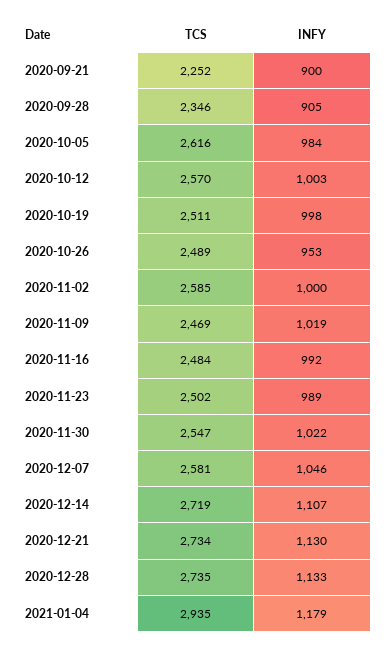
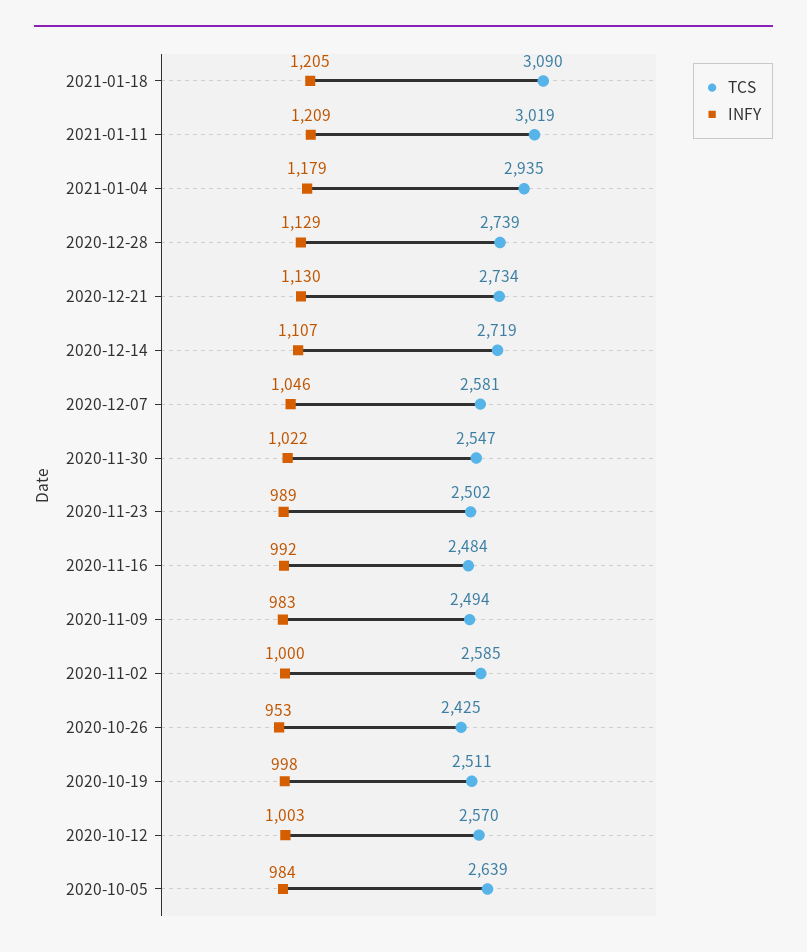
TCS, 2020-09-21: 2252 -> none
INFY, 2020-09-21: 900 -> none
TCS, 2020-09-28: 2346 -> none
INFY, 2020-09-28: 905 -> none
TCS, 2020-10-05: 2616 -> 2639
TCS, 2020-10-26: 2489 -> 2425
TCS, 2020-11-09: 2469 -> 2494
INFY, 2020-11-09: 1019 -> 983
TCS, 2020-12-28: 2735 -> 2739
INFY, 2020-12-28: 1133 -> 1129
TCS, 2021-01-18: none -> 3090
INFY, 2021-01-18: none -> 1205
TCS, 2021-01-11: none -> 3019
INFY, 2021-01-11: none -> 1209

